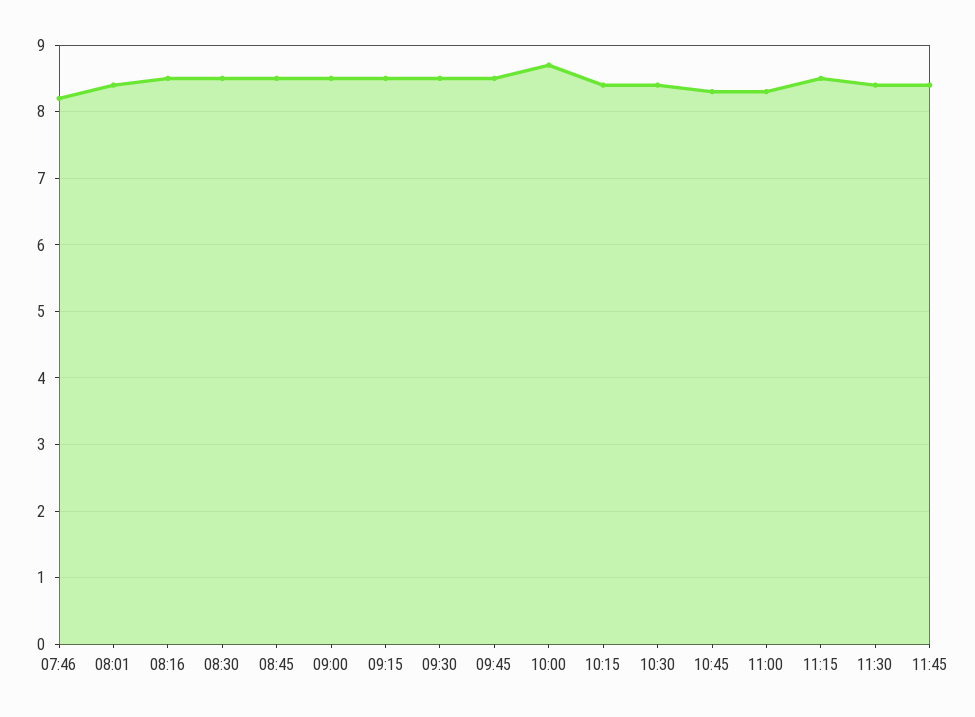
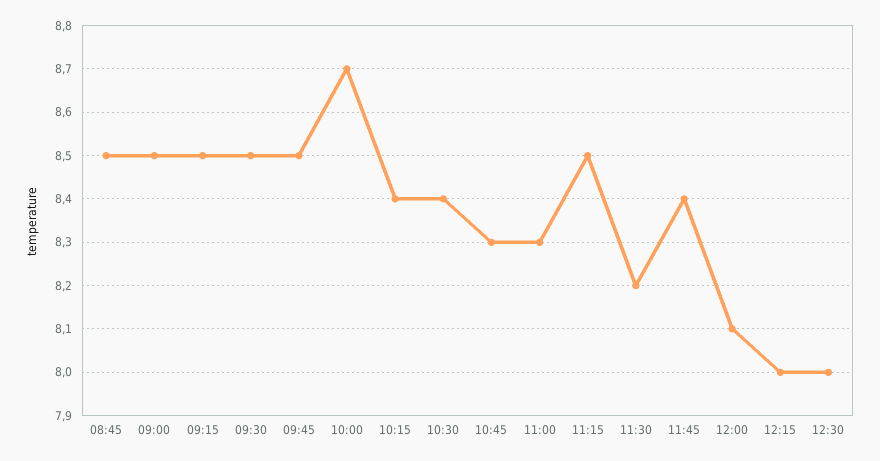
07:46: 8.2 -> none
08:01: 8.4 -> none
08:16: 8.5 -> none
08:30: 8.5 -> none
11:30: 8.4 -> 8.2
12:00: none -> 8.1
12:15: none -> 8
12:30: none -> 8

